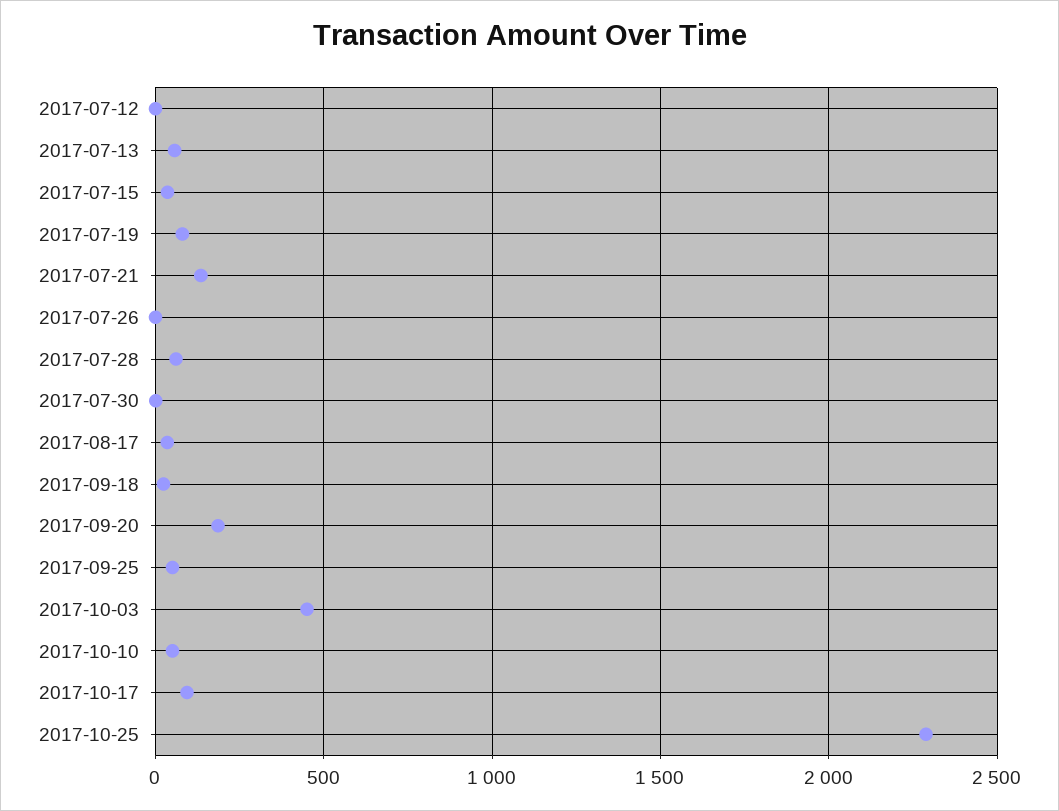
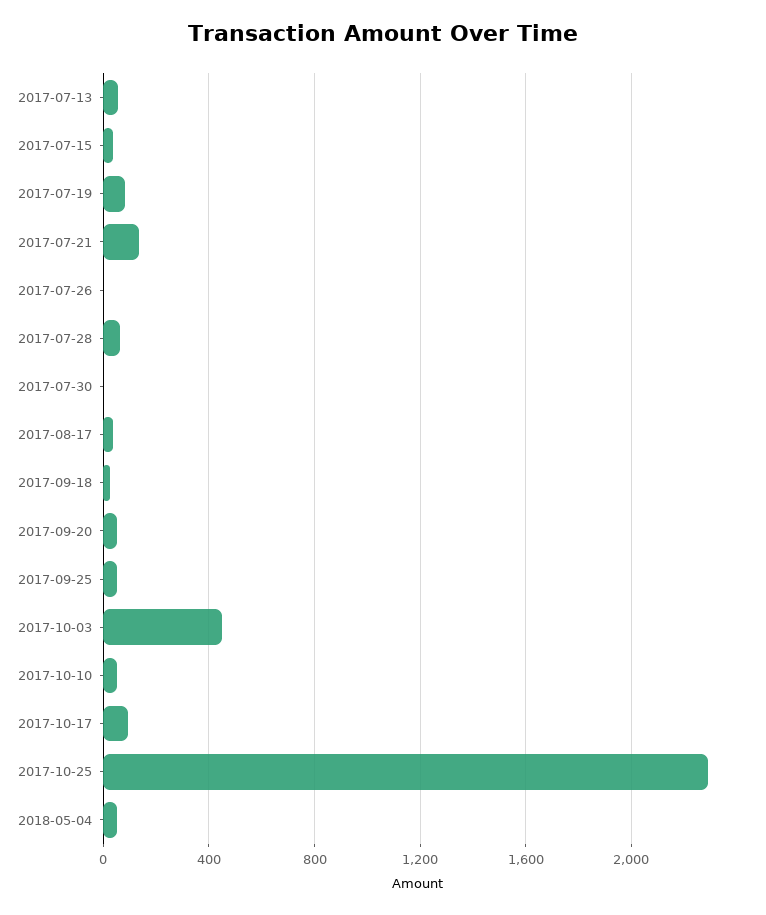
2017-07-12: 0 -> none
2017-09-20: 200 -> 50
2018-05-04: none -> 50

